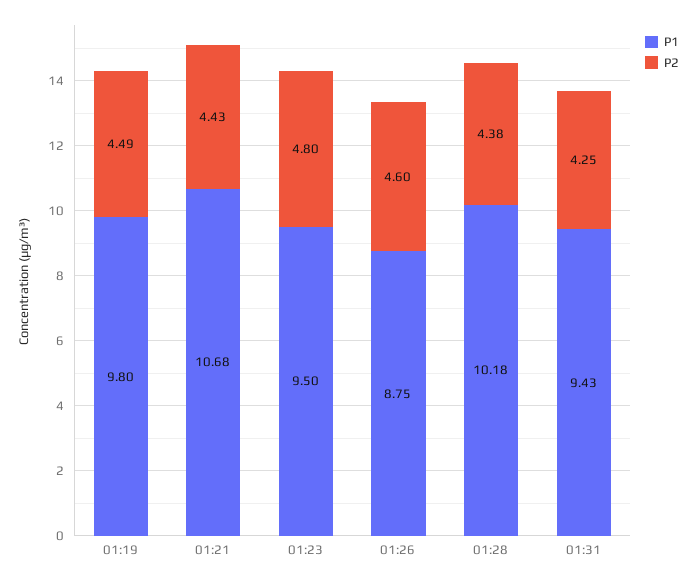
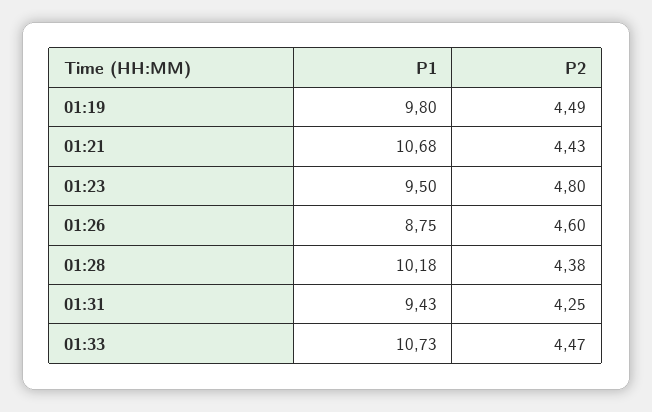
P1, 01:33: none -> 10.73
P2, 01:33: none -> 4.47

